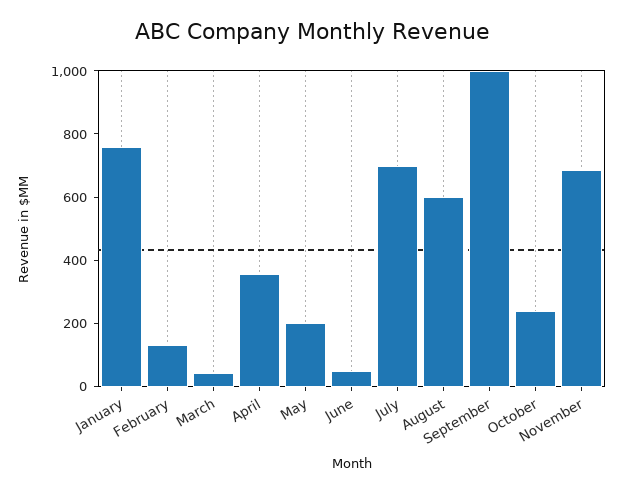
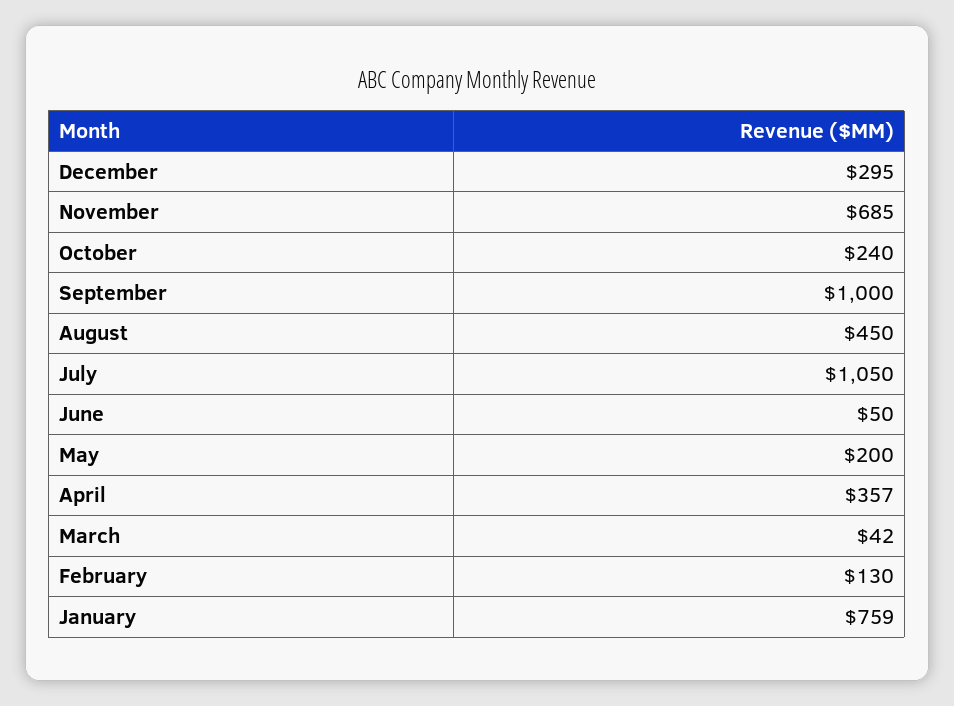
July: 700 -> 1050
August: 600 -> 450
December: none -> 295

